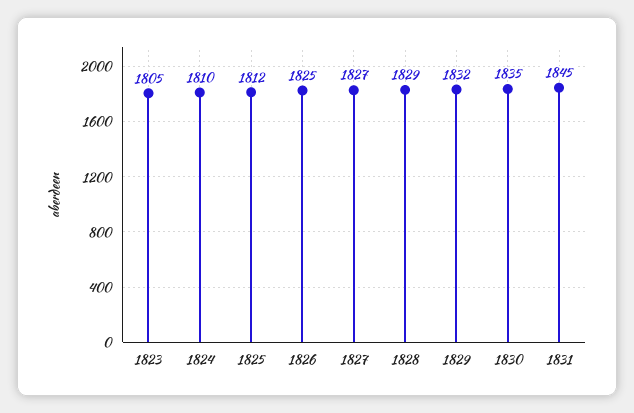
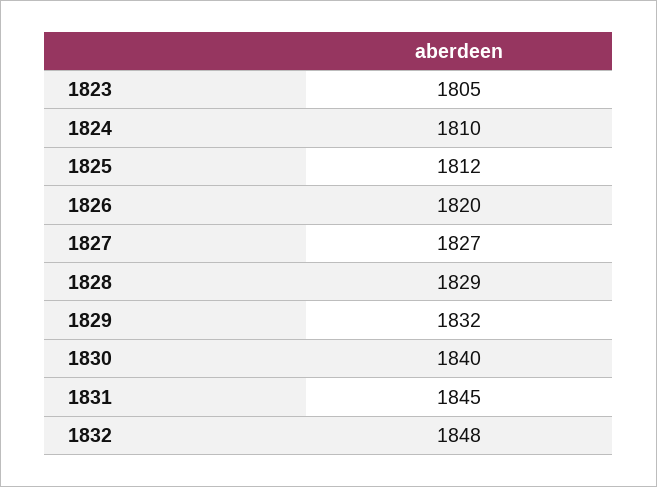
1826: 1825 -> 1820
1830: 1835 -> 1840
1832: none -> 1848

